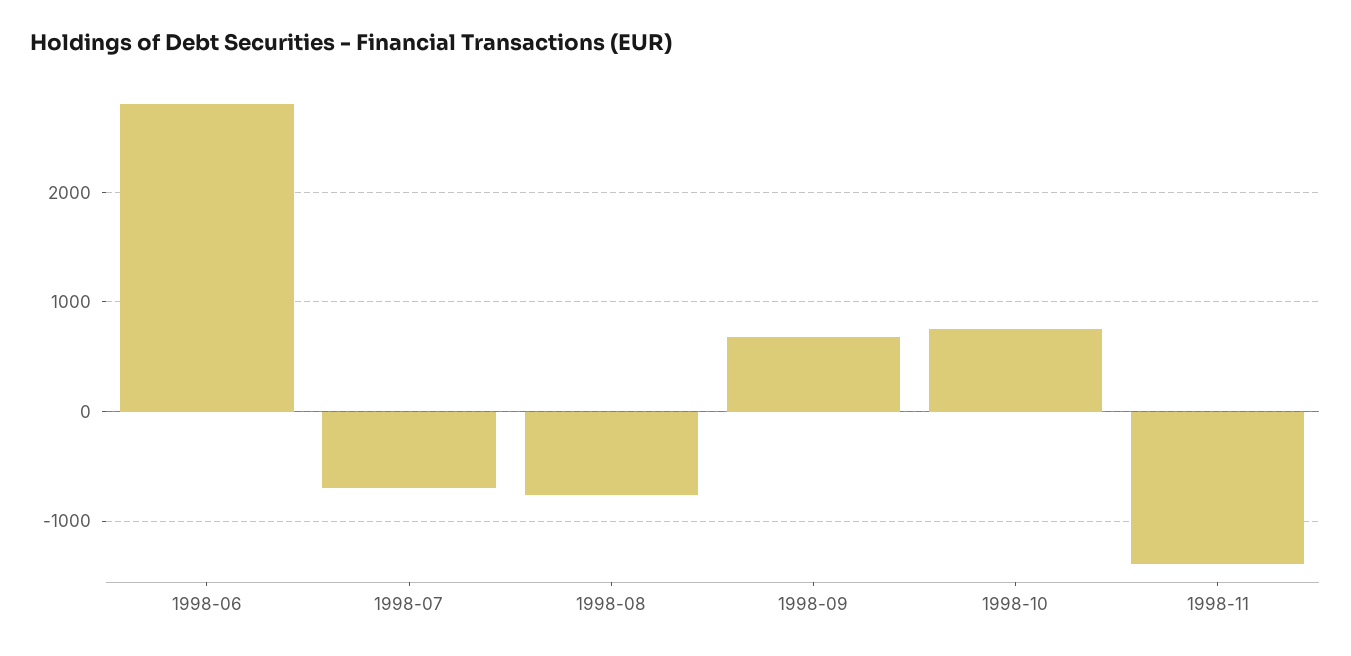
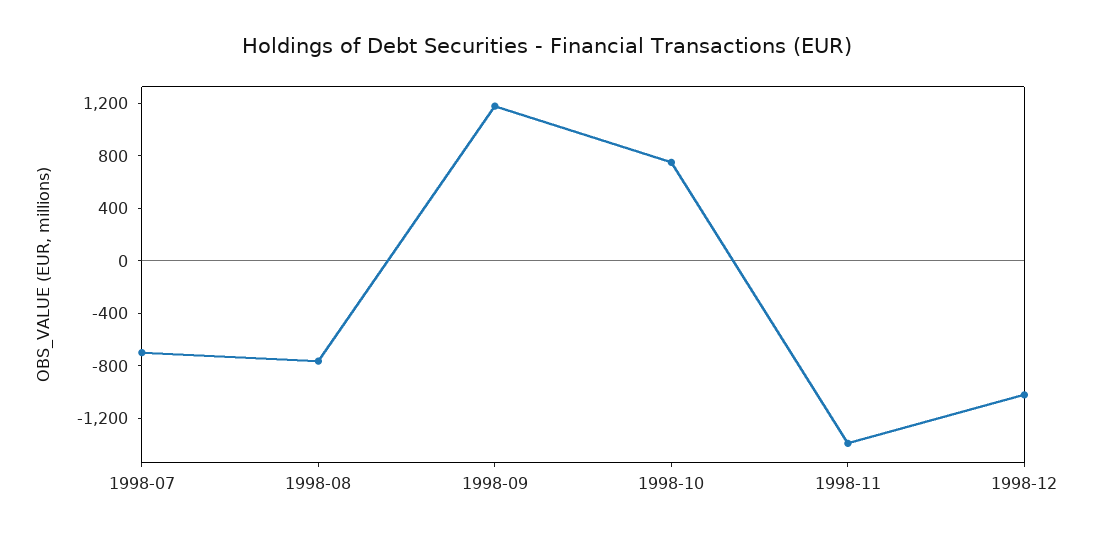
1998-06: 2800 -> none
1998-09: 700 -> 1200
1998-12: none -> -1000

